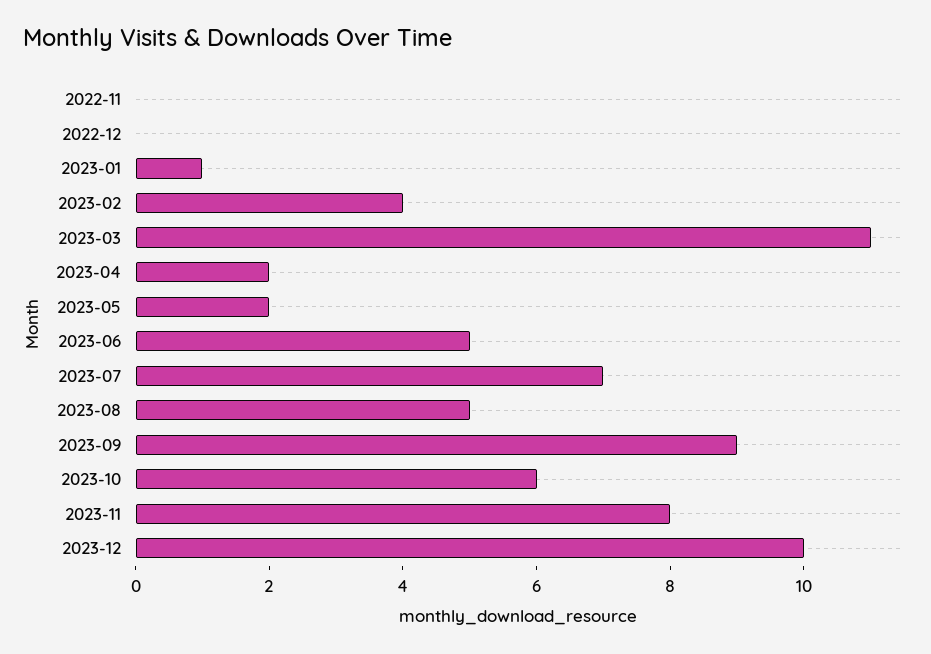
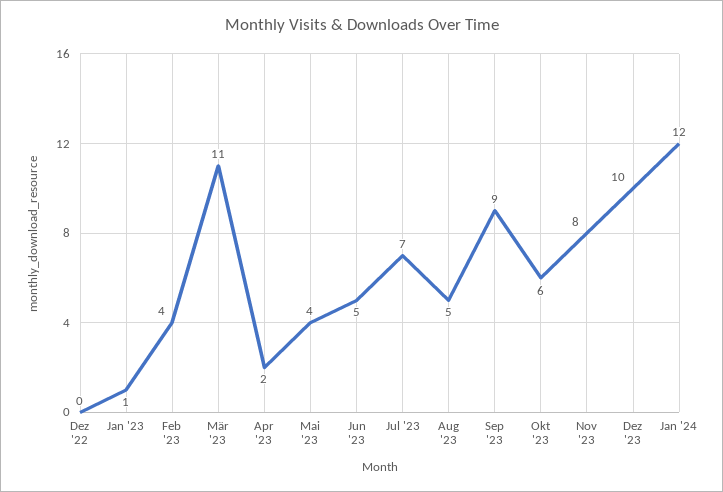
2022-11: 0 -> none
2023-05: 2 -> 4
Jan '24: none -> 12

